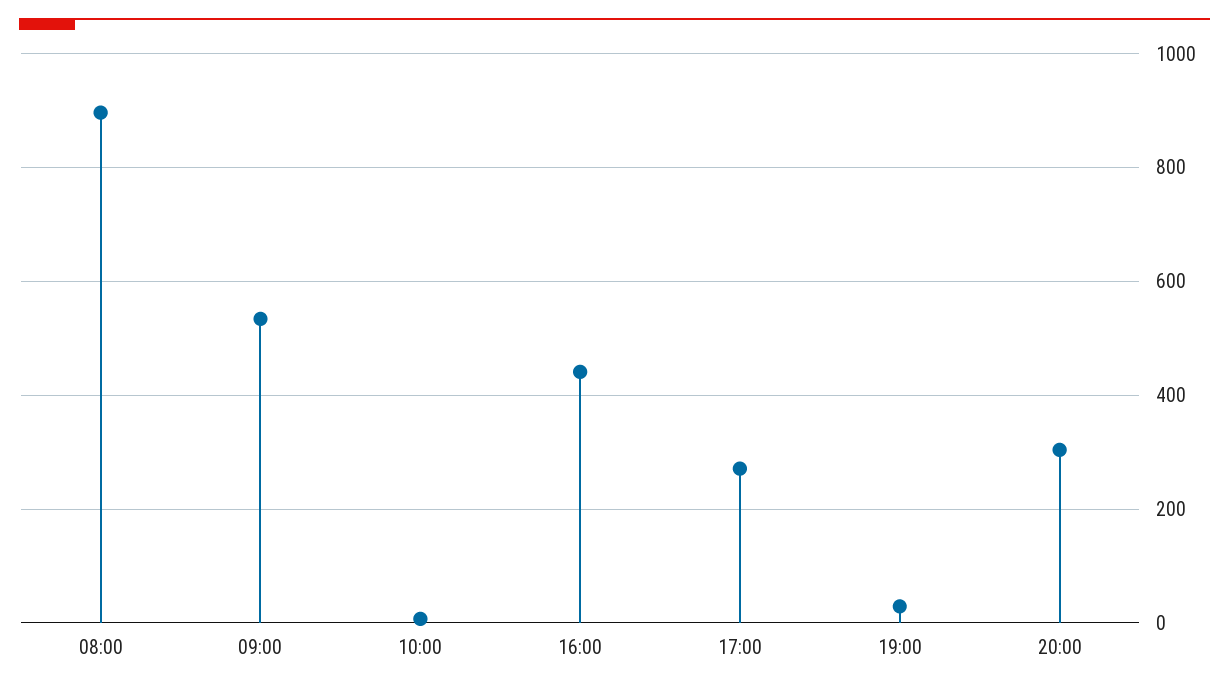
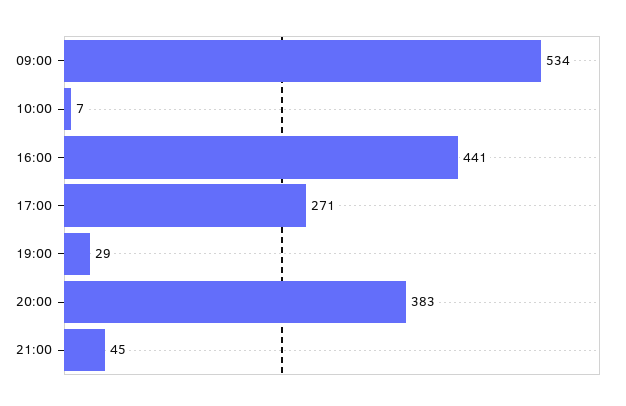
08:00: 900 -> none
20:00: 300 -> 383
21:00: none -> 45

